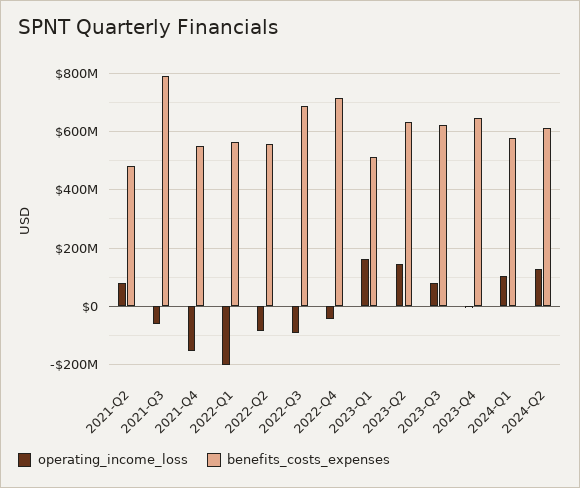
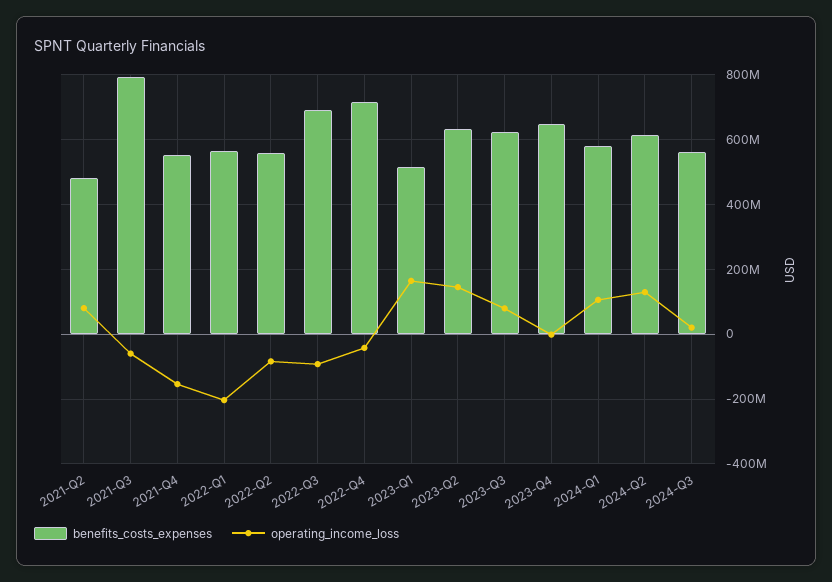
benefits_costs_expenses, 2024-Q3: none -> 560000000
operating_income_loss, 2024-Q3: none -> 20000000

